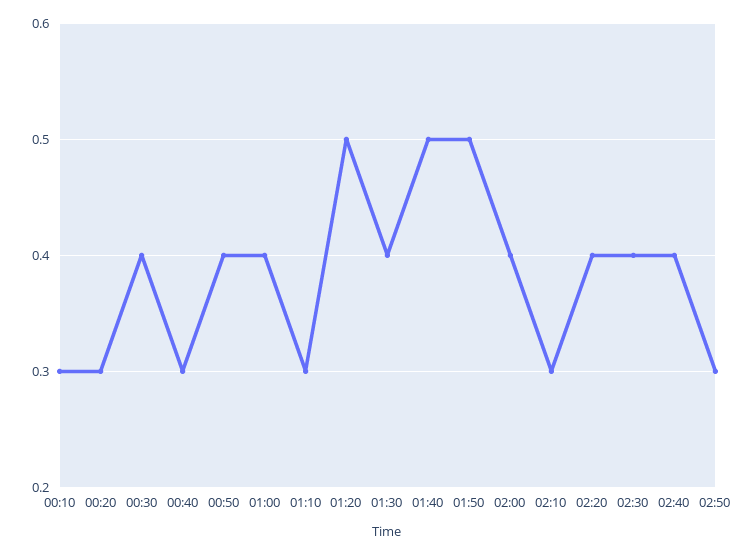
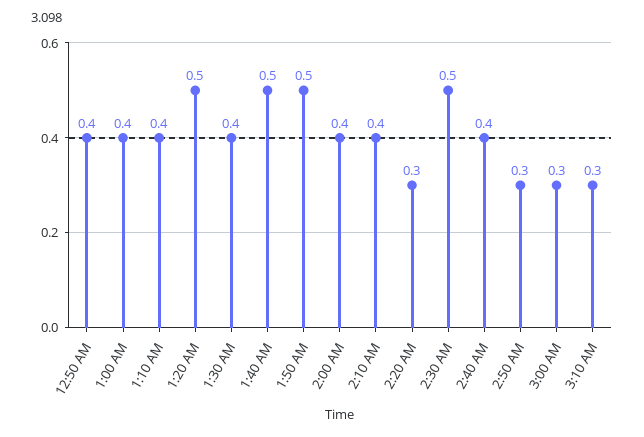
00:10: 0.3 -> none
00:20: 0.3 -> none
00:30: 0.4 -> none
00:40: 0.3 -> none
01:10: 0.3 -> 0.4
02:10: 0.3 -> 0.4
02:20: 0.4 -> 0.3
02:30: 0.4 -> 0.5
3:00 AM: none -> 0.3
3:10 AM: none -> 0.3

